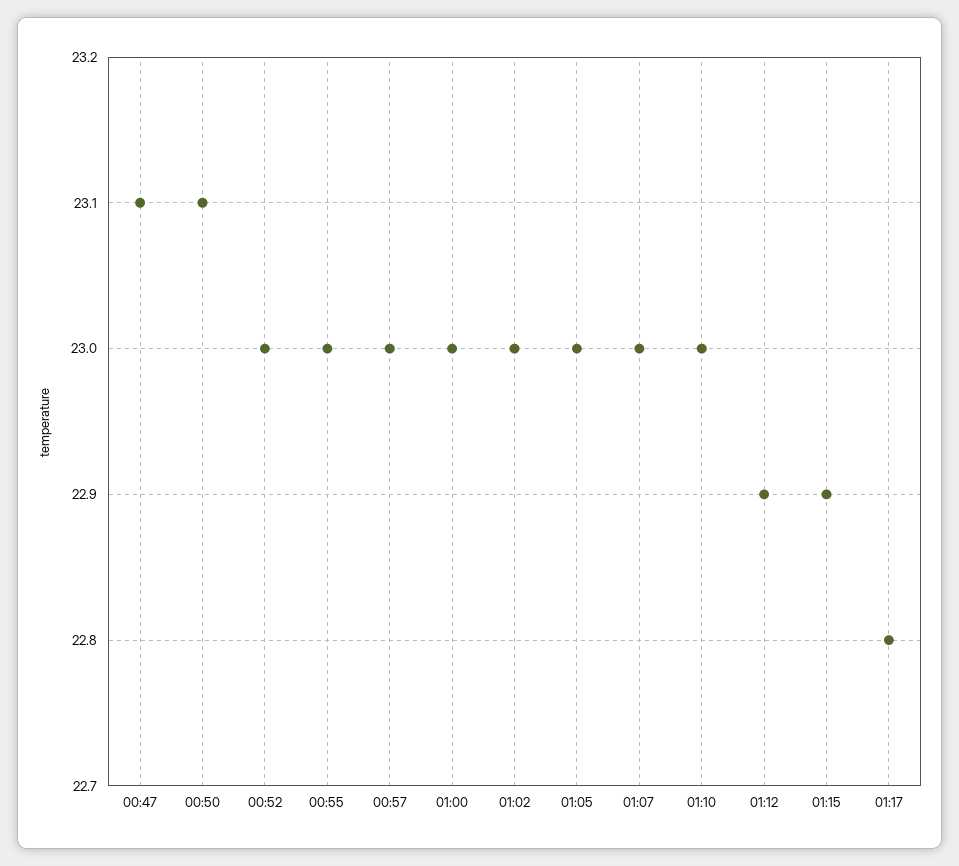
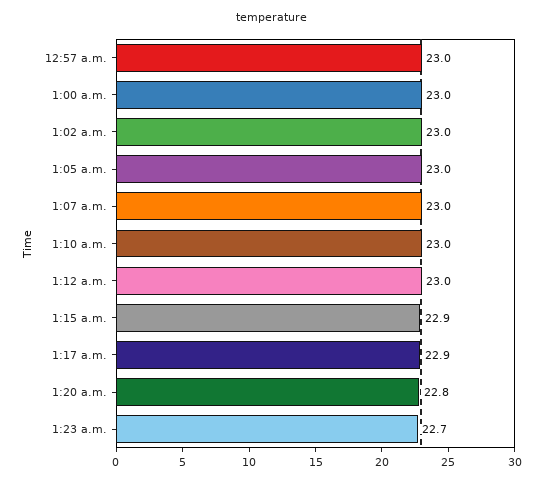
00:47: 23.1 -> none
00:50: 23.1 -> none
00:52: 23 -> none
00:55: 23 -> none
01:12: 22.9 -> 23
01:17: 22.8 -> 22.9
1:20 a.m.: none -> 22.8
1:23 a.m.: none -> 22.7

